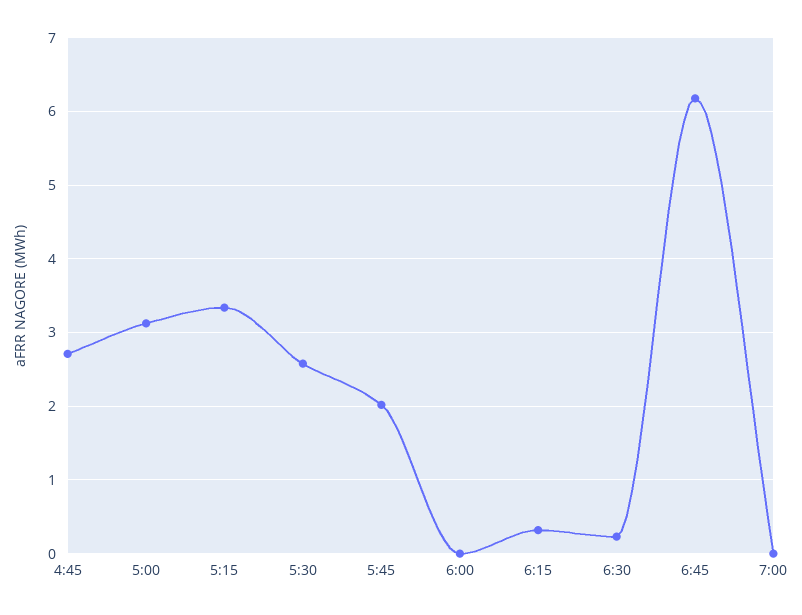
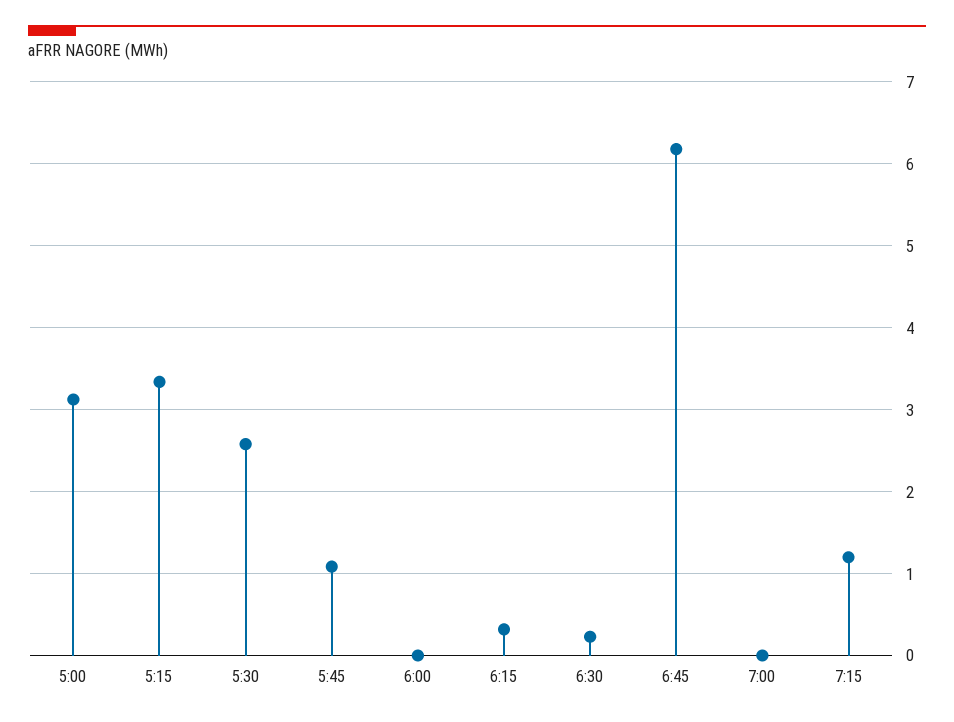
4:45: 2.7 -> none
5:45: 2 -> 1.1
7:15: none -> 1.2

